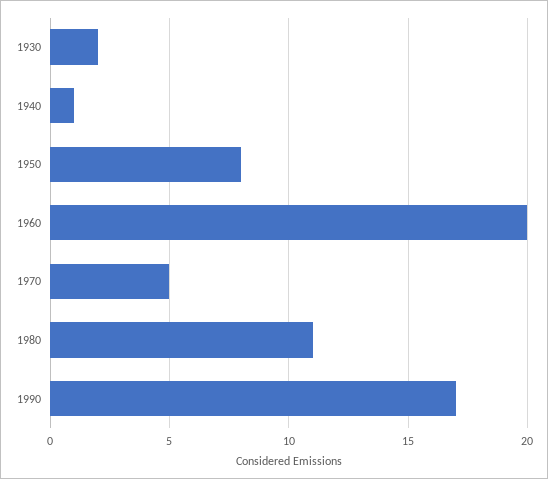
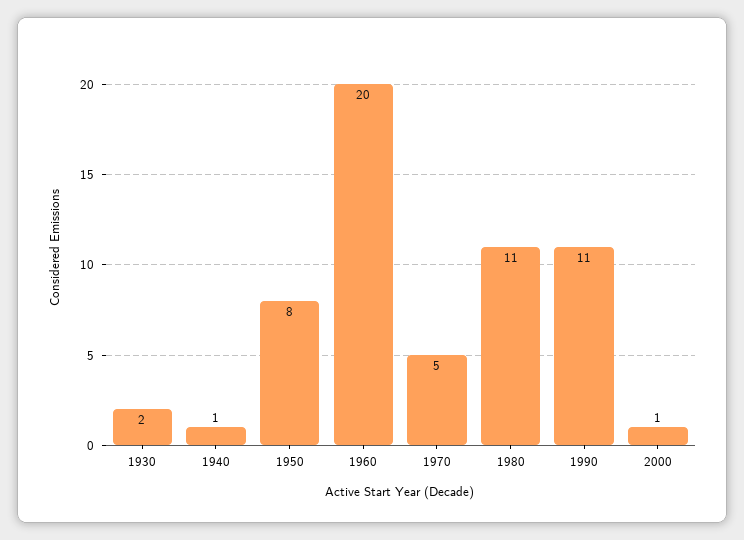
1990: 17 -> 11
2000: none -> 1

